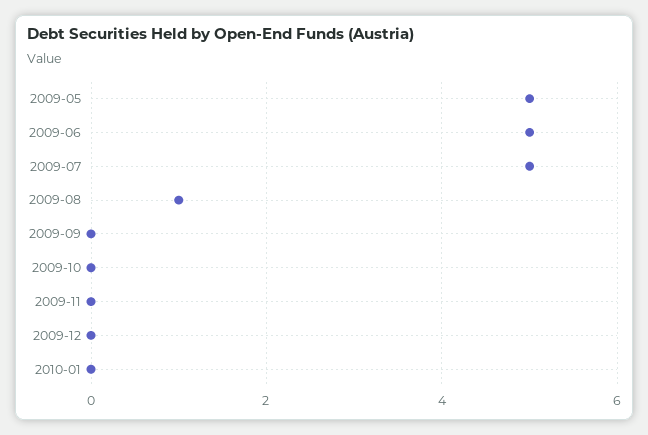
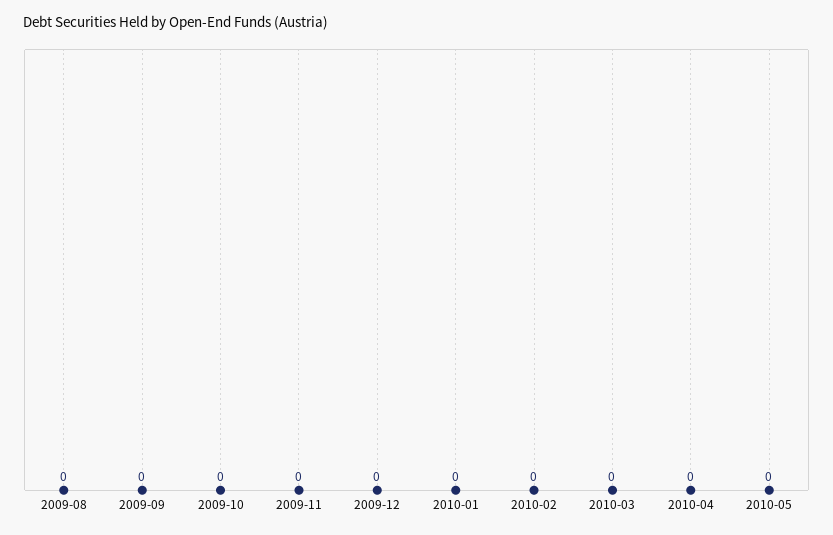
2009-05: 5 -> none
2009-06: 5 -> none
2009-07: 5 -> none
2009-08: 1 -> 0
2010-02: none -> 0
2010-03: none -> 0
2010-04: none -> 0
2010-05: none -> 0

